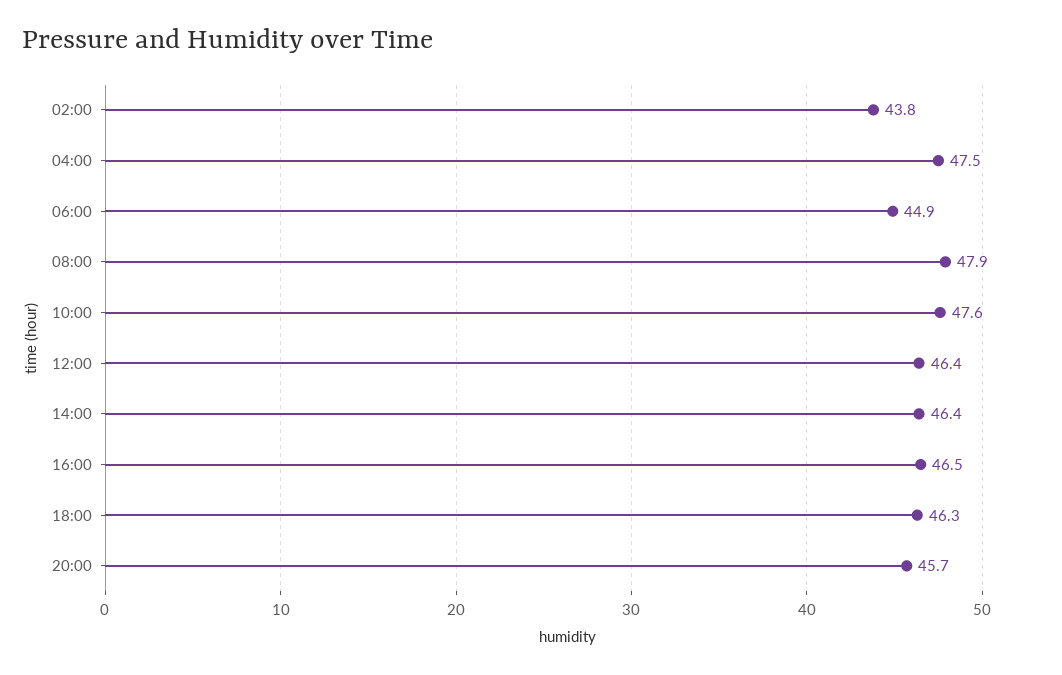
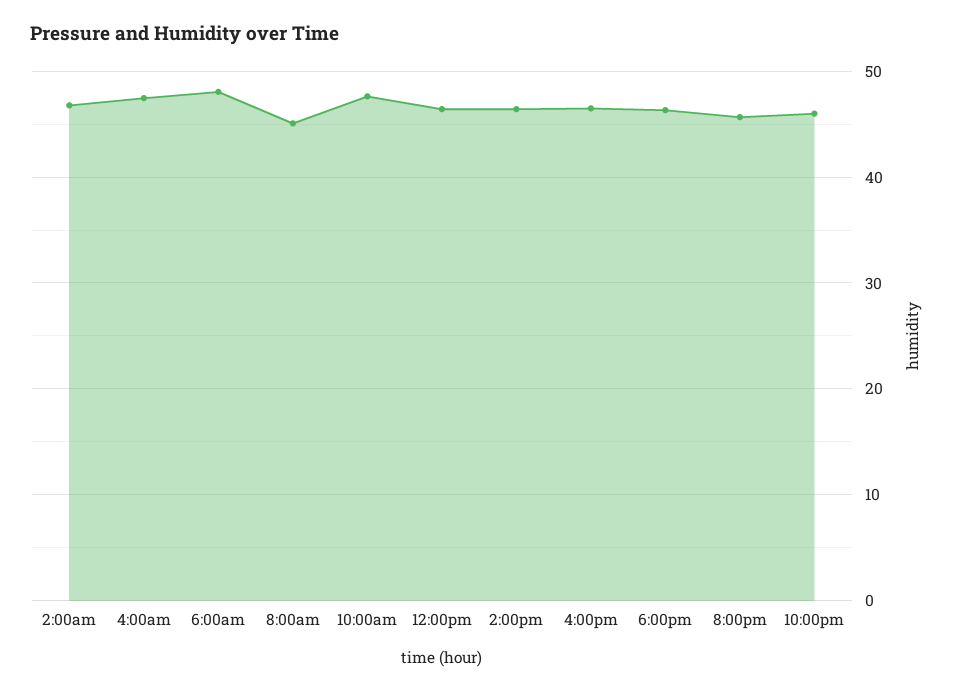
02:00: 43.8 -> 47
06:00: 44.9 -> 48
08:00: 47.9 -> 45
10:00pm: none -> 46

